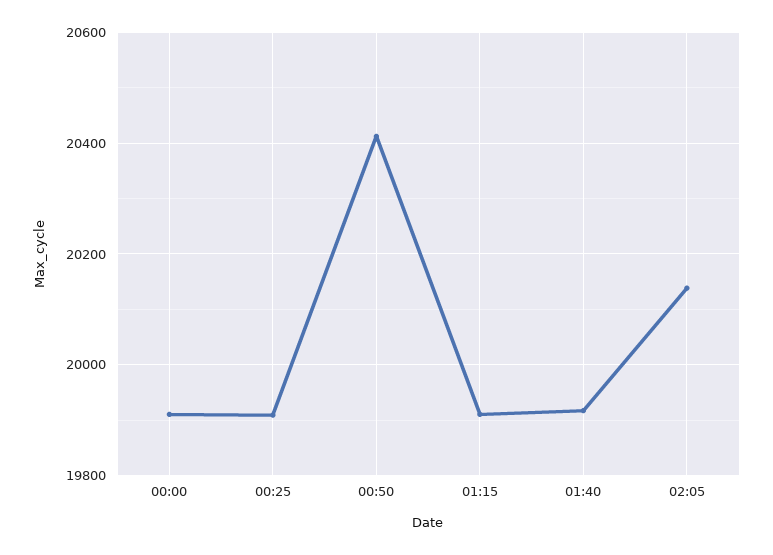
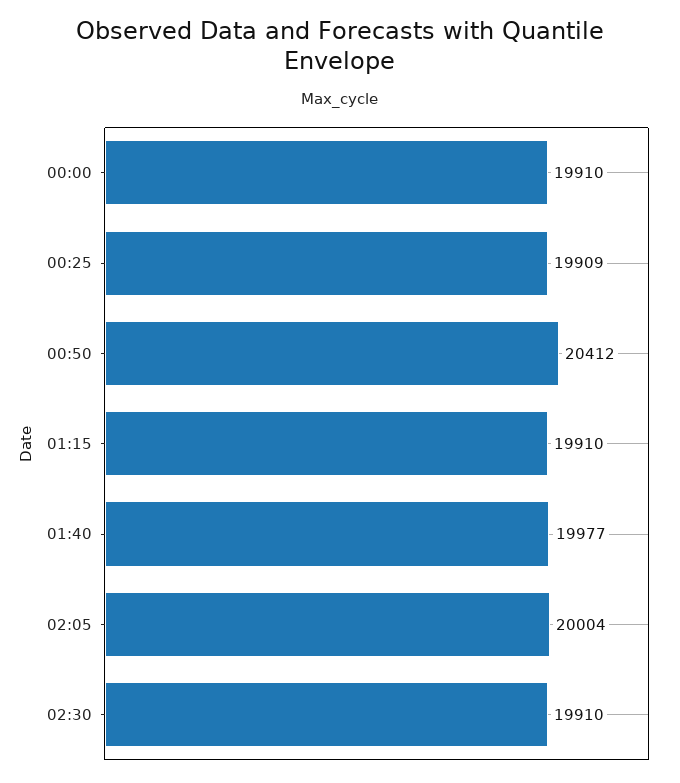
01:40: 19920 -> 19977
02:05: 20140 -> 20004
02:30: none -> 19910

